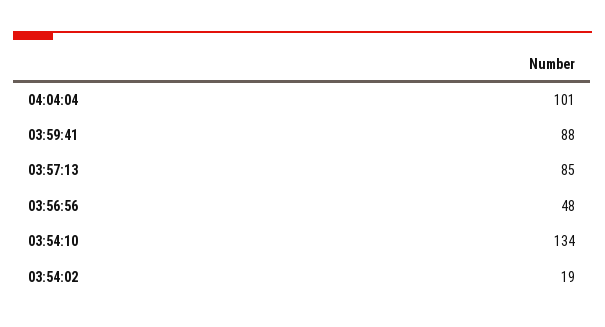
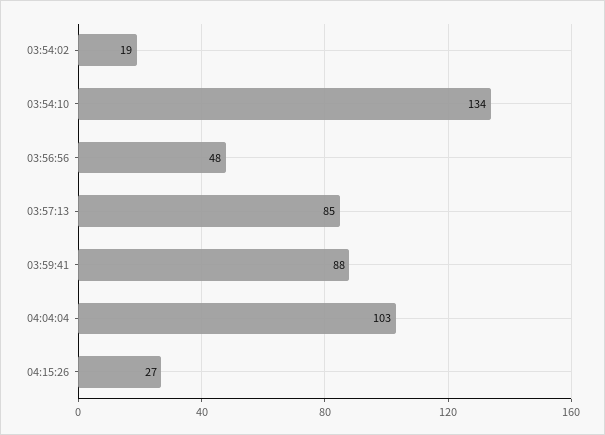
04:04:04: 101 -> 103
04:15:26: none -> 27

